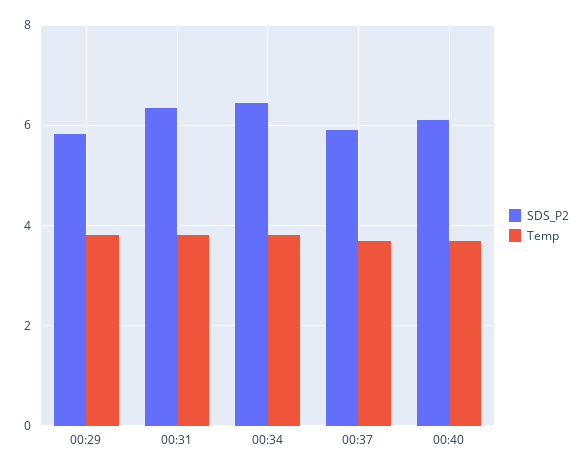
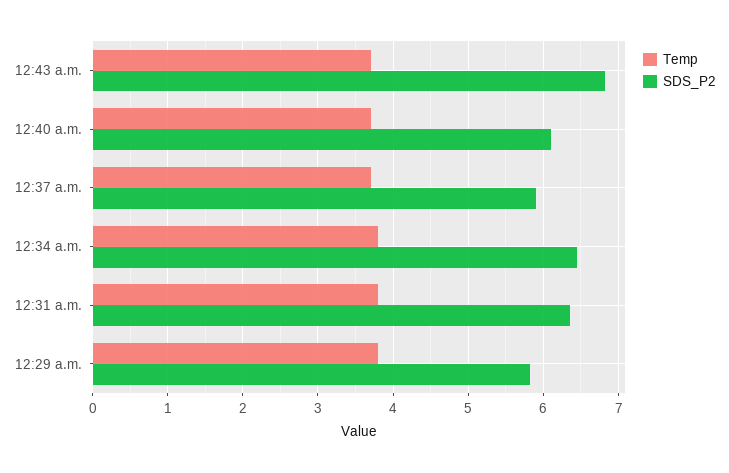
Temp, 12:43 a.m.: none -> 3.7
SDS_P2, 12:43 a.m.: none -> 6.8

